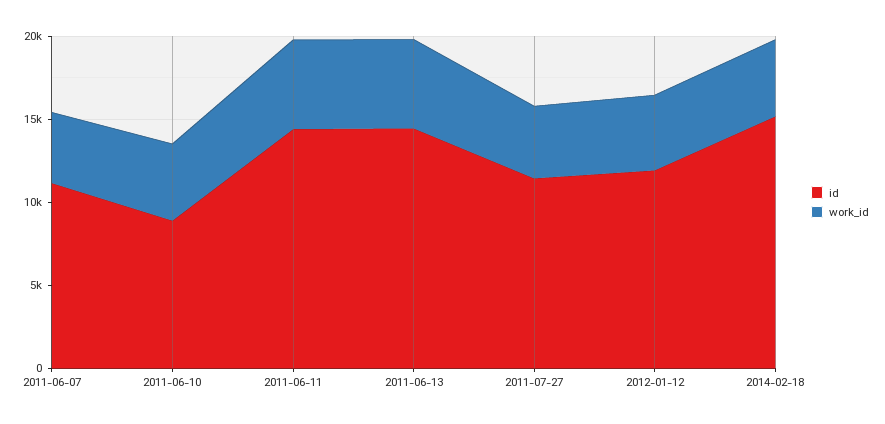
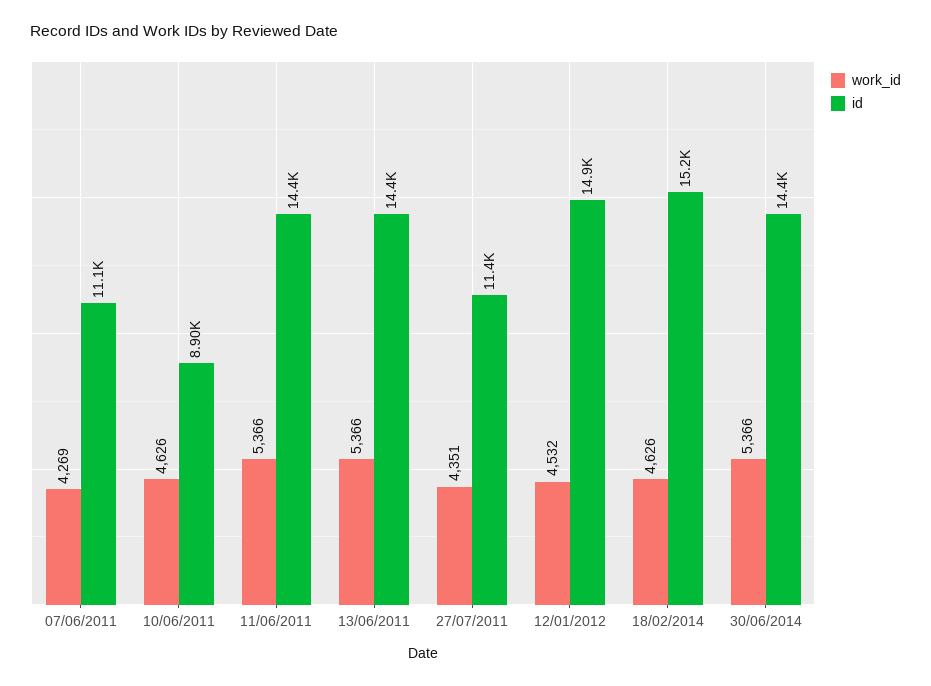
id, 2012-01-12: 12000 -> 14900
work_id, 30/06/2014: none -> 5366
id, 30/06/2014: none -> 14400

